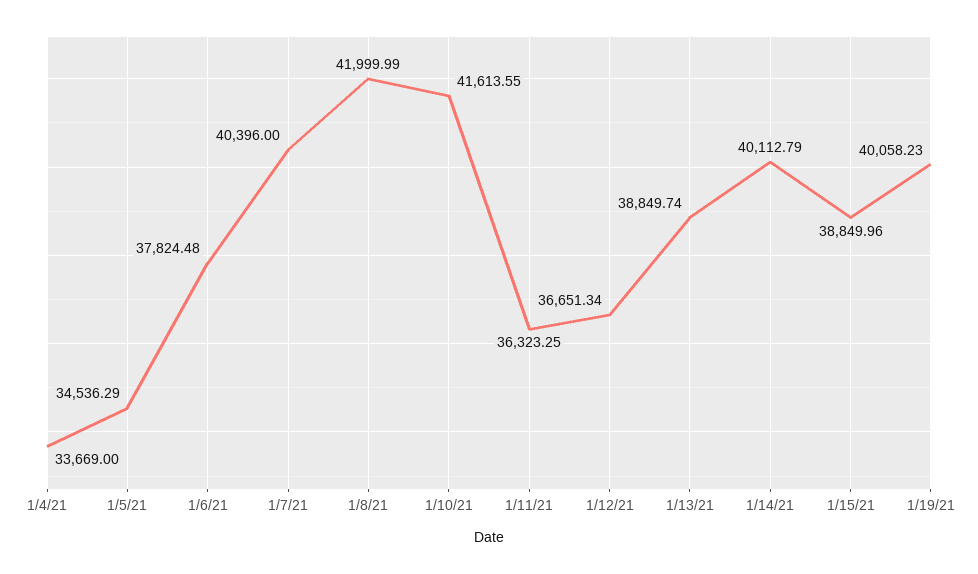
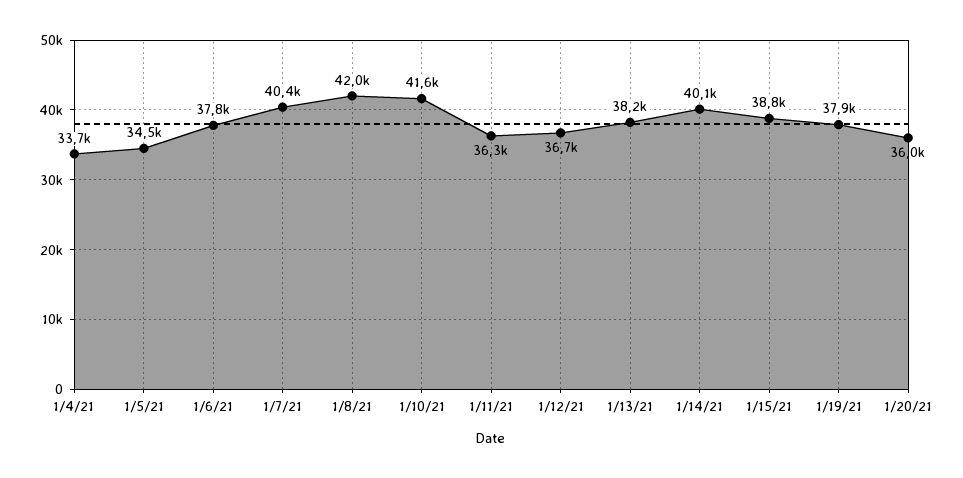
1/13/21: 38849.74 -> 38200
1/19/21: 40058.23 -> 37900
1/20/21: none -> 36000

